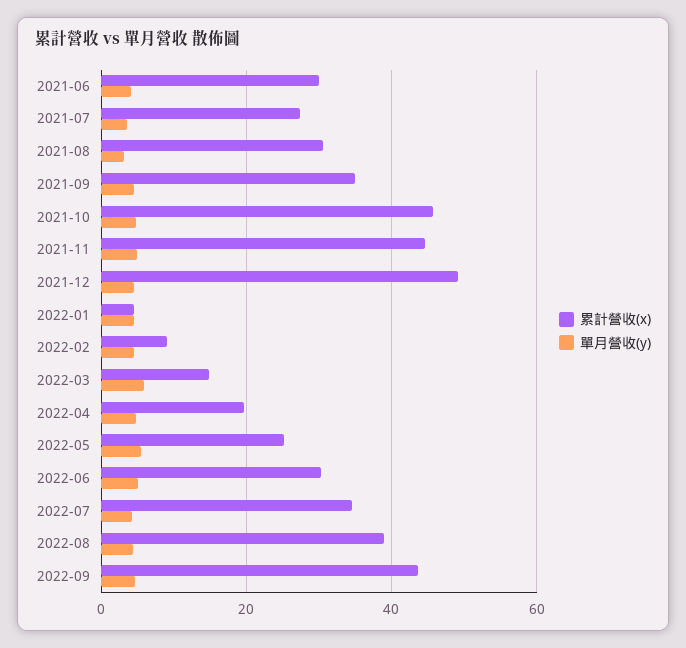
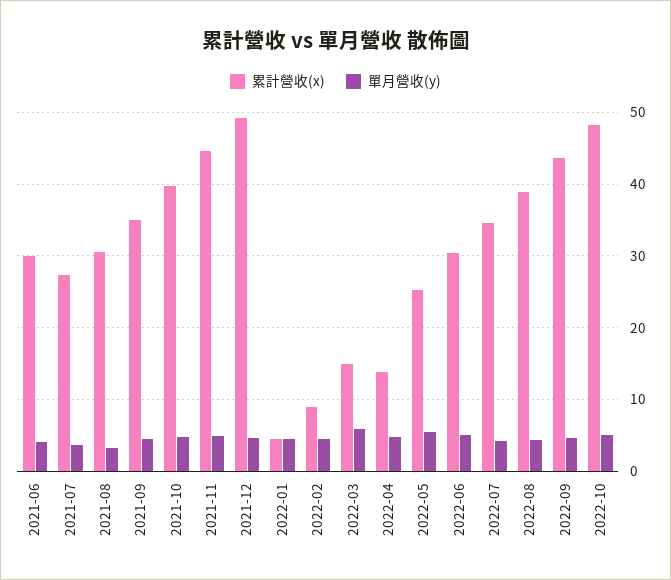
累計營收(x), 2021-10: 46 -> 40
累計營收(x), 2022-04: 20 -> 14
累計營收(x), 2022-10: none -> 48
單月營收(y), 2022-10: none -> 5

